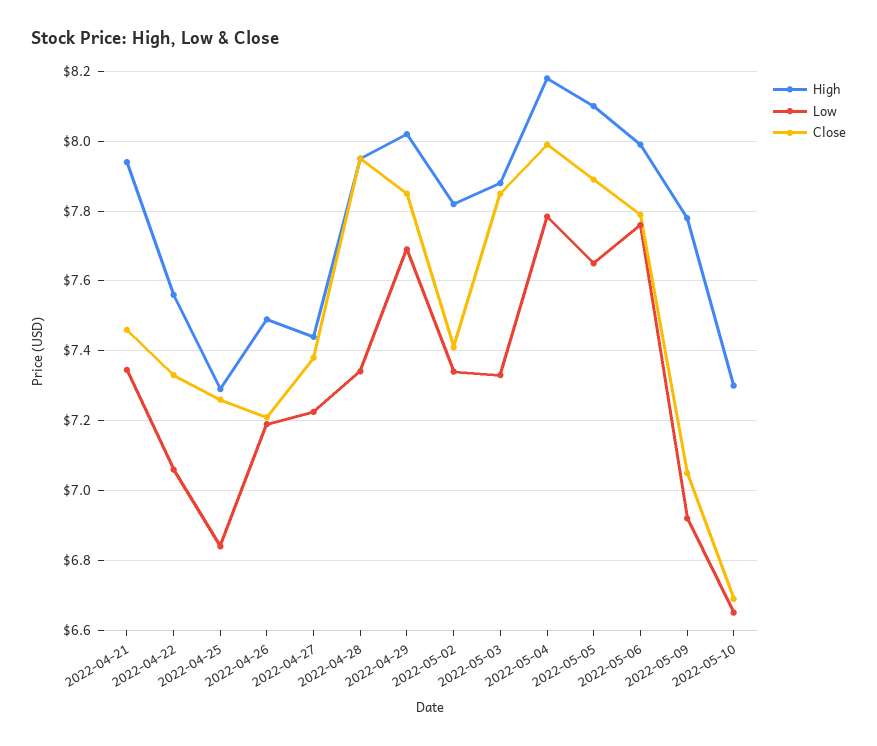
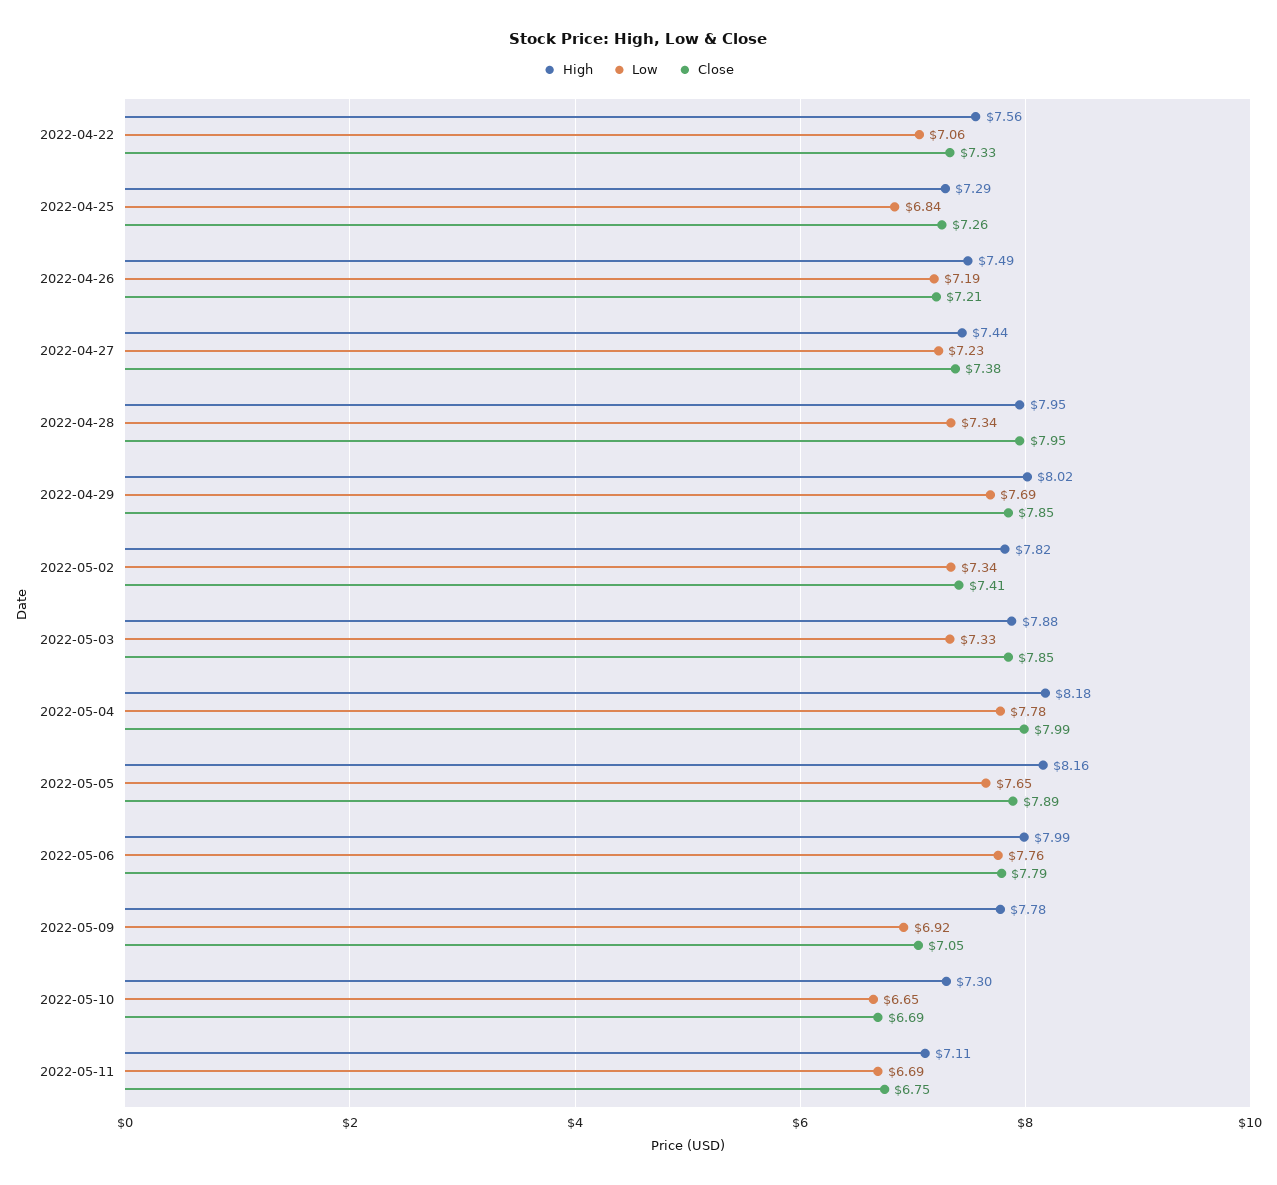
High, 2022-04-21: 7.94 -> none
Low, 2022-04-21: 7.34 -> none
Close, 2022-04-21: 7.46 -> none
High, 2022-05-05: 8.1 -> 8.16
High, 2022-05-11: none -> 7.11
Low, 2022-05-11: none -> 6.69
Close, 2022-05-11: none -> 6.75

